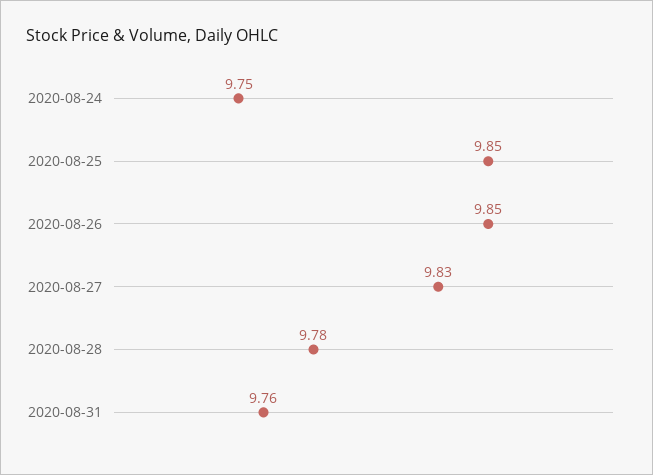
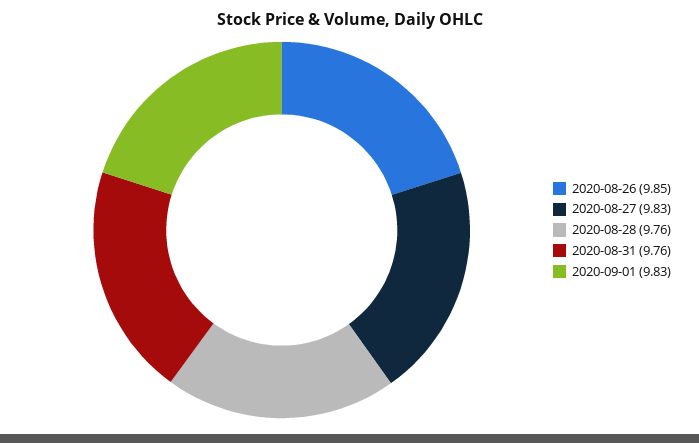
2020-08-24: 9.75 -> none
2020-08-25: 9.85 -> none
2020-08-28: 9.78 -> 9.76
2020-09-01: none -> 9.83

